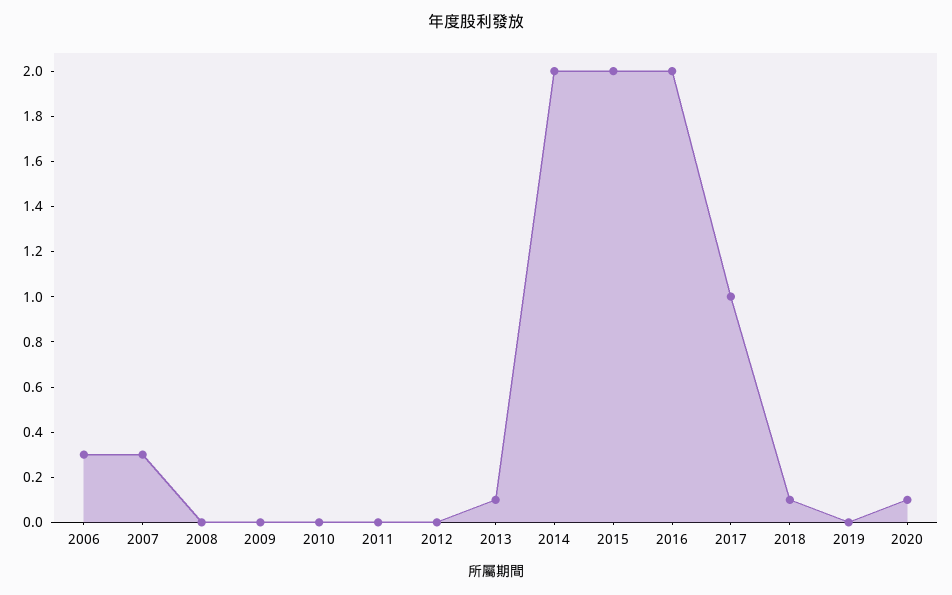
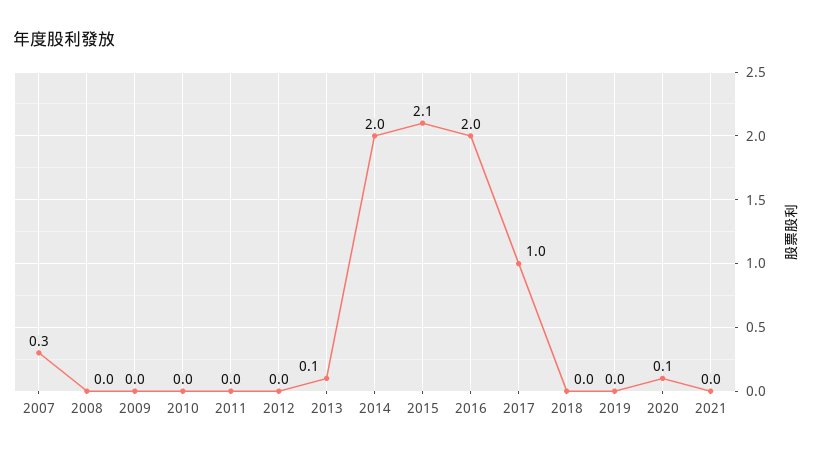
2006: 0.3 -> none
2015: 2 -> 2.1
2018: 0.1 -> 0
2021: none -> 0

